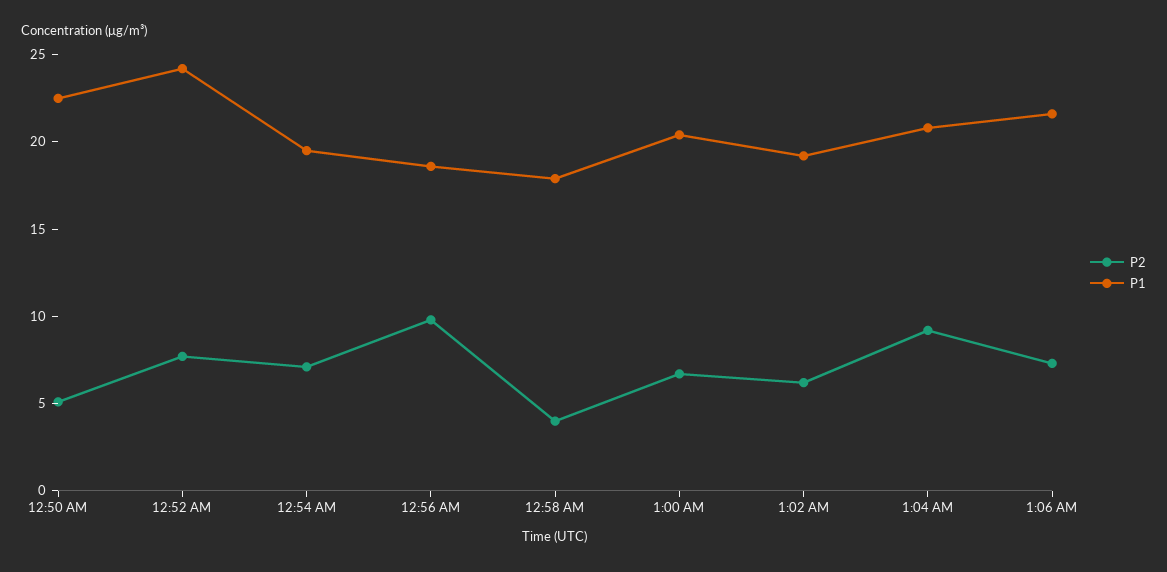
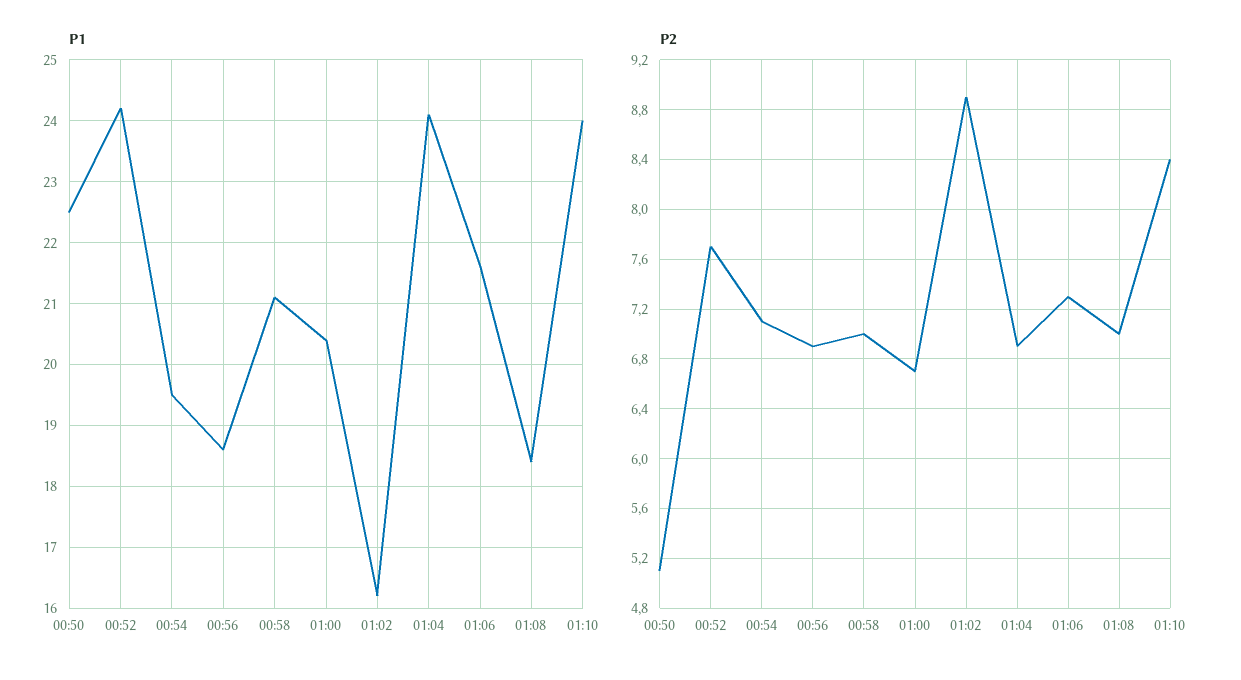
P2, 12:56 AM: 10 -> 6.9
P2, 12:58 AM: 4 -> 7
P1, 12:58 AM: 18 -> 21.1
P2, 1:02 AM: 6 -> 8.9
P1, 1:02 AM: 19 -> 16.2
P2, 1:04 AM: 9 -> 6.9
P1, 1:04 AM: 21 -> 24.1
P1, 01:08: none -> 18.4
P1, 01:10: none -> 24
P2, 01:08: none -> 7
P2, 01:10: none -> 8.4

